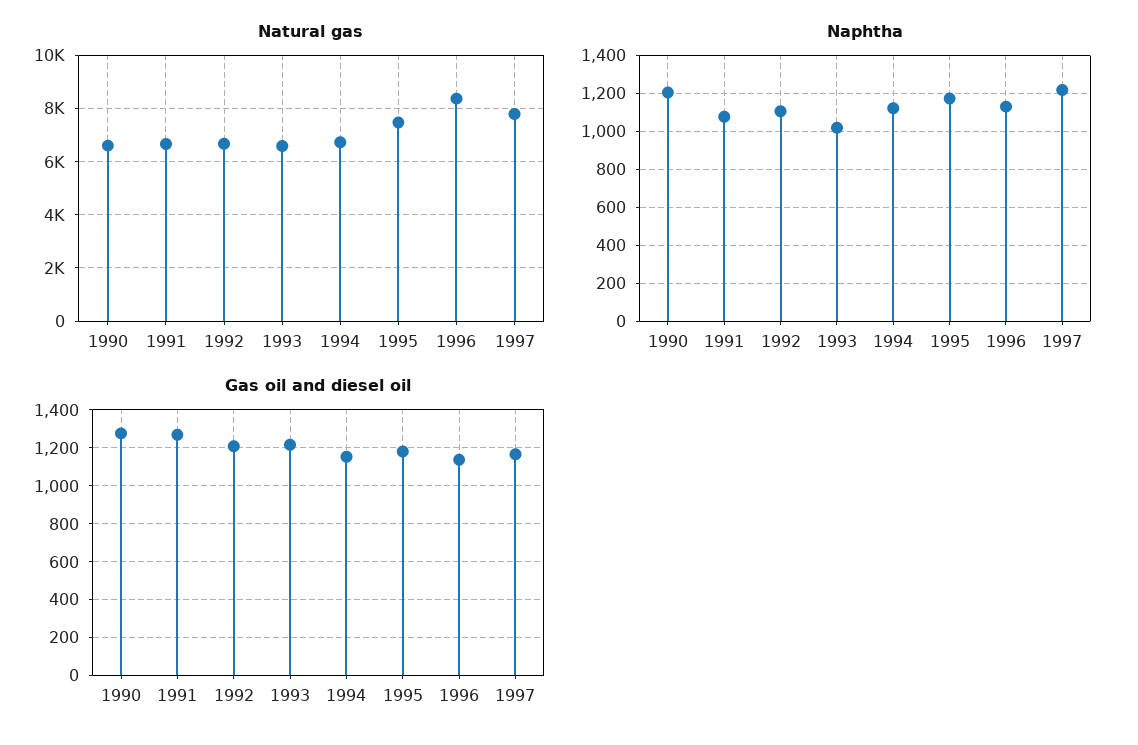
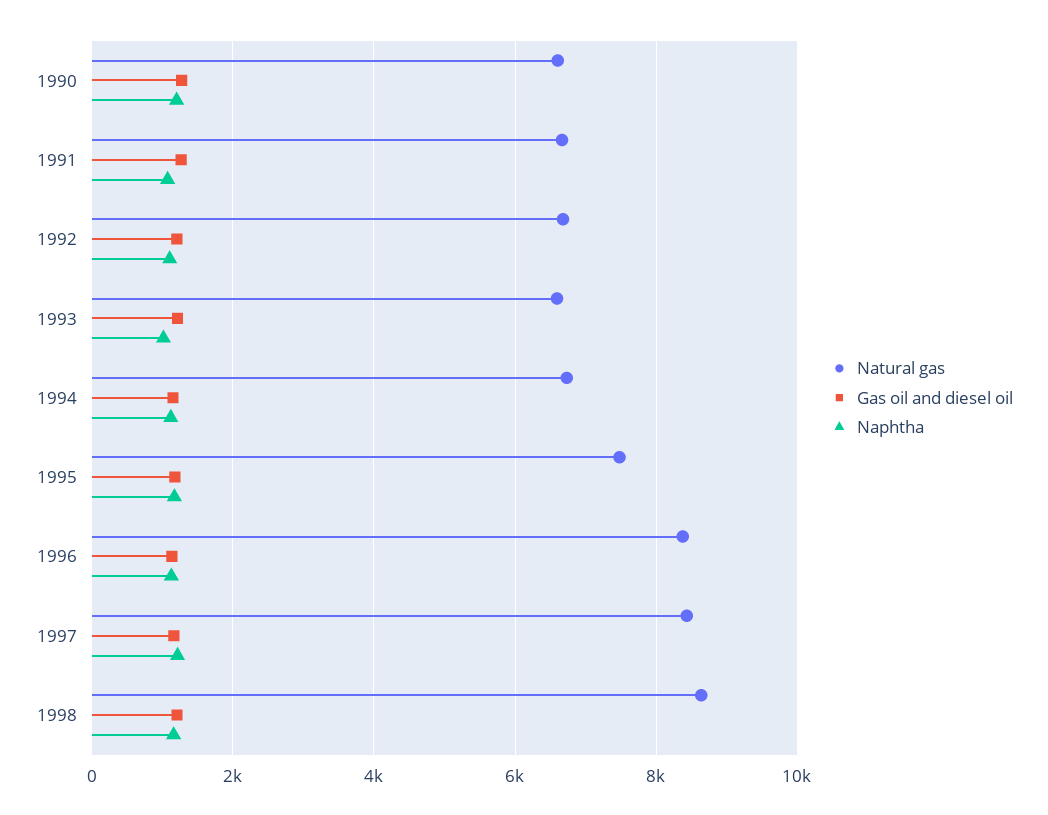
Natural gas, 1997: 7750 -> 8400
Natural gas, 1998: none -> 8600
Gas oil and diesel oil, 1998: none -> 1200
Naphtha, 1998: none -> 1200

